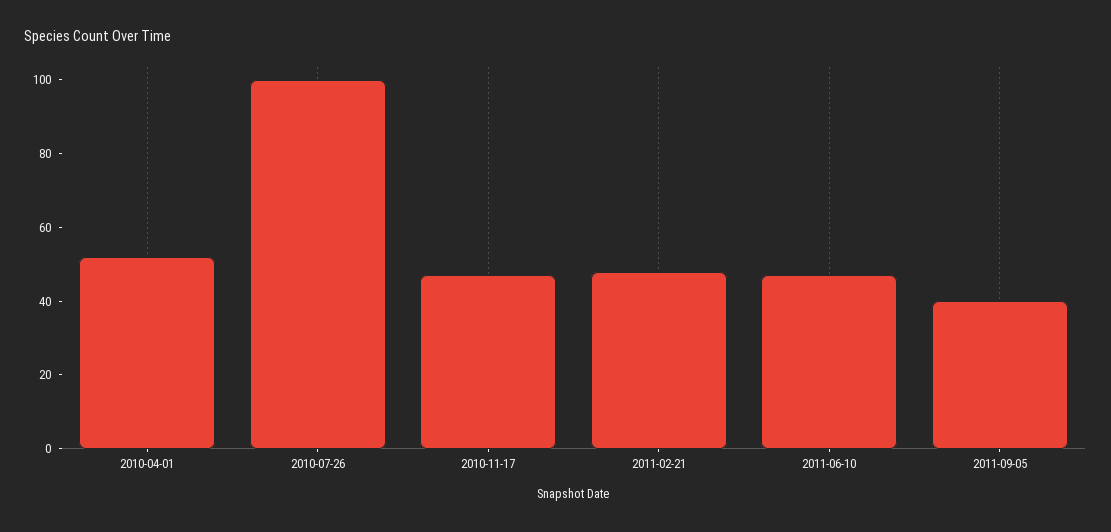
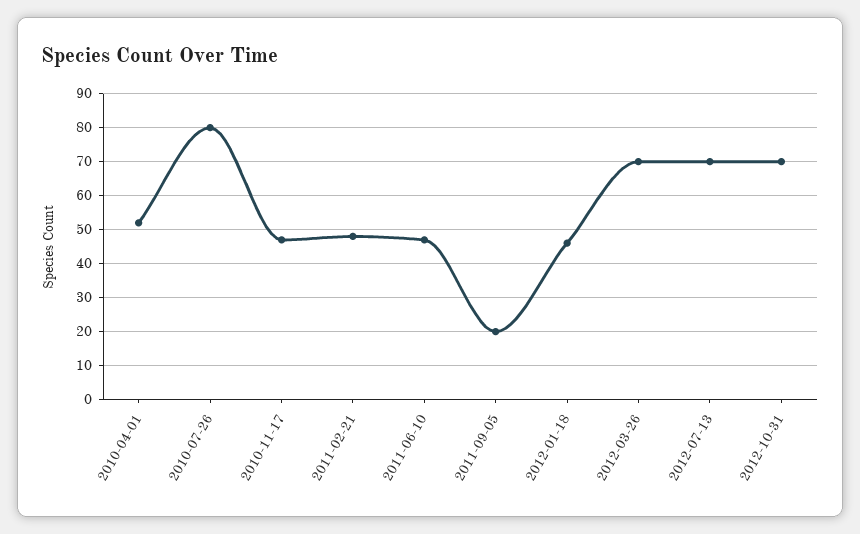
2010-07-26: 100 -> 80
2011-09-05: 40 -> 20
2012-01-18: none -> 45
2012-03-26: none -> 70
2012-07-13: none -> 70
2012-10-31: none -> 70

